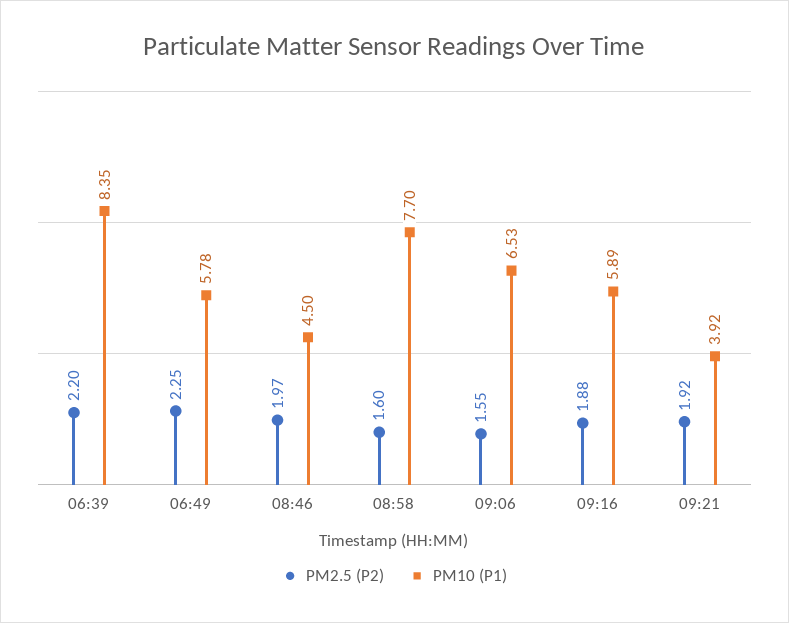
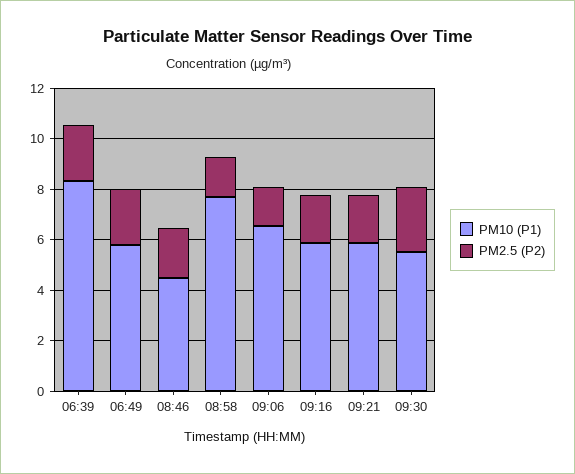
PM10 (P1), 09:21: 3.92 -> 6
PM10 (P1), 09:30: none -> 5.5
PM2.5 (P2), 09:30: none -> 2.5

